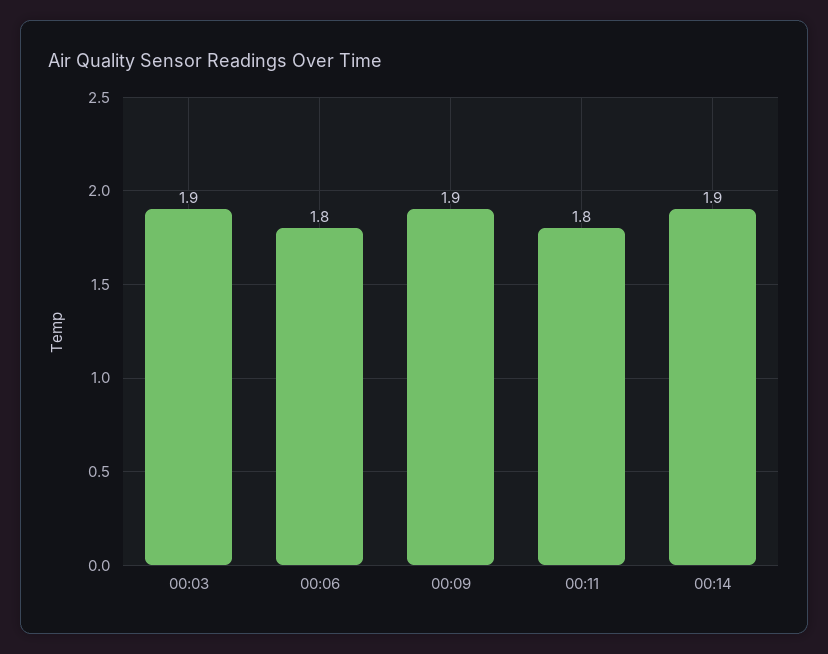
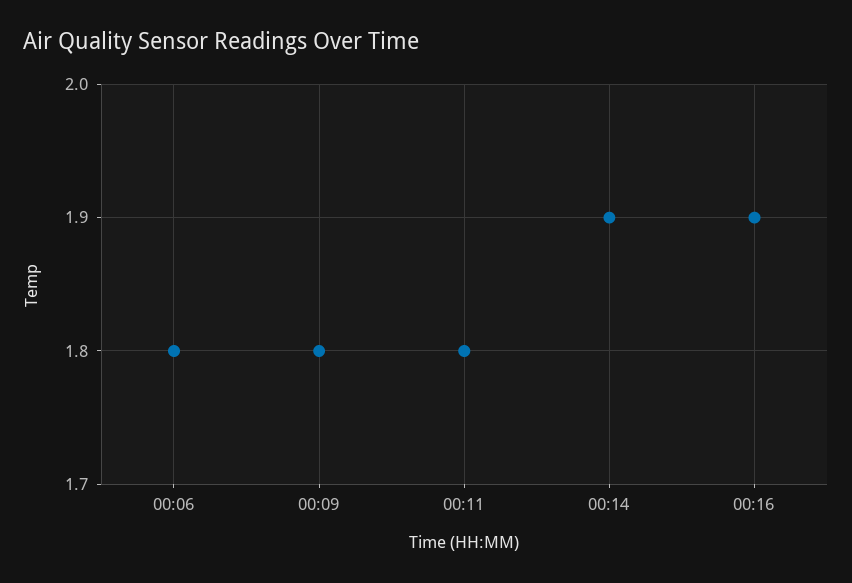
00:03: 1.9 -> none
00:09: 1.9 -> 1.8
00:16: none -> 1.9

